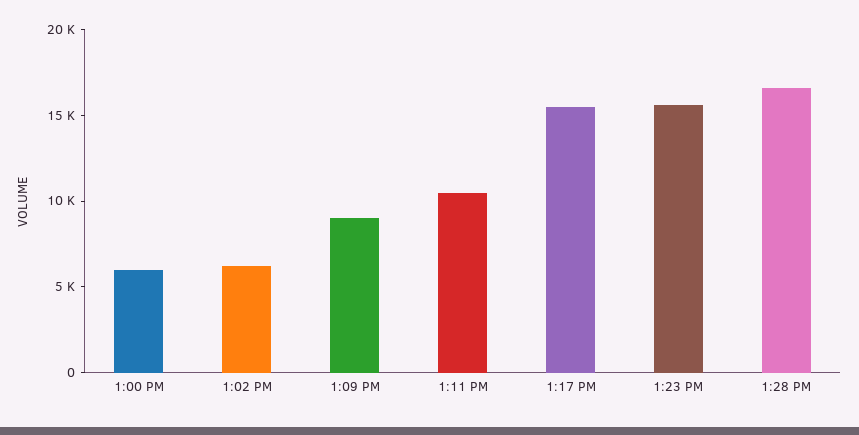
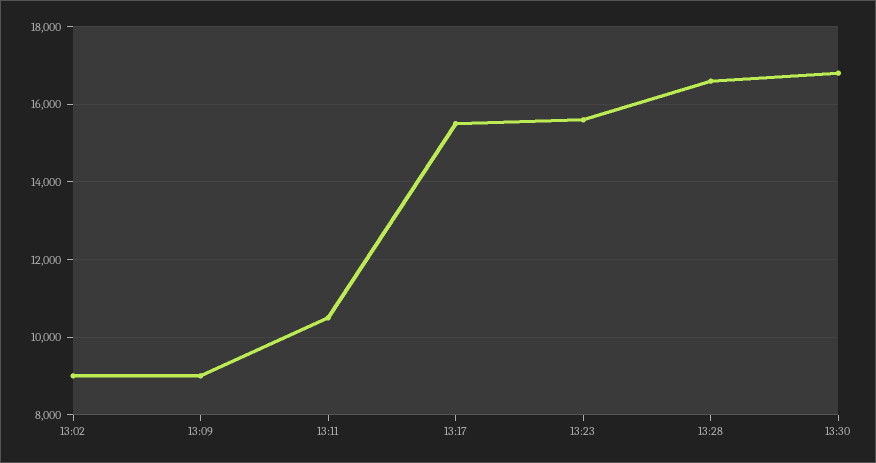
1:00 PM: 6000 -> none
1:02 PM: 6000 -> 9000
13:30: none -> 16800

